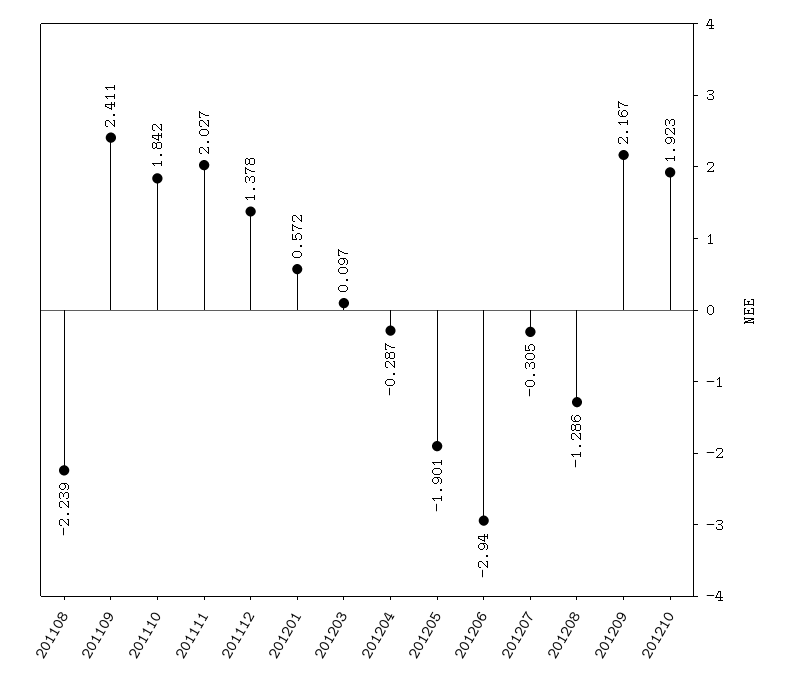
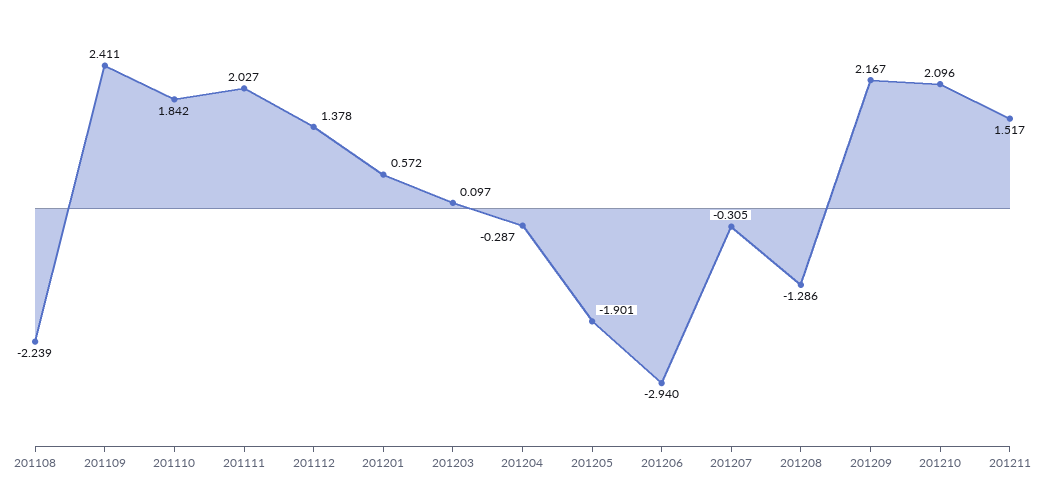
201210: 1.923 -> 2.096
201211: none -> 1.517

